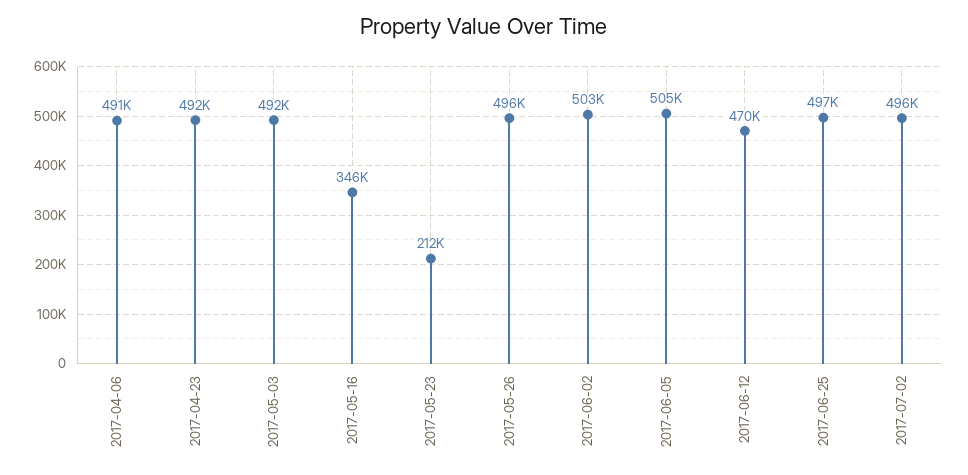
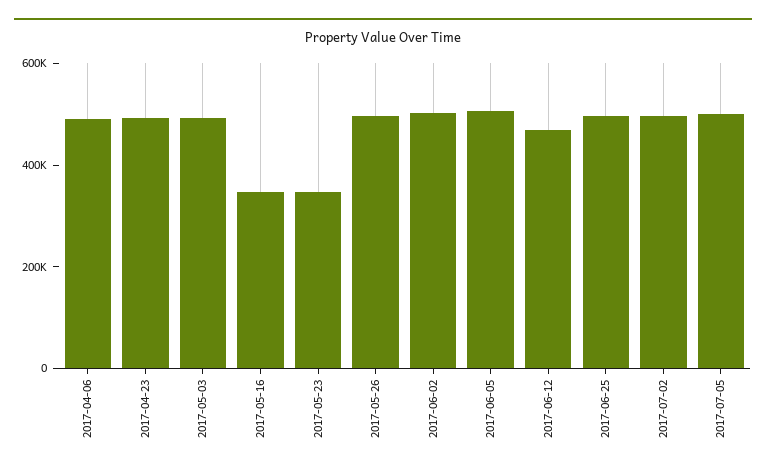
2017-05-23: 212000 -> 350000
2017-07-05: none -> 500000

